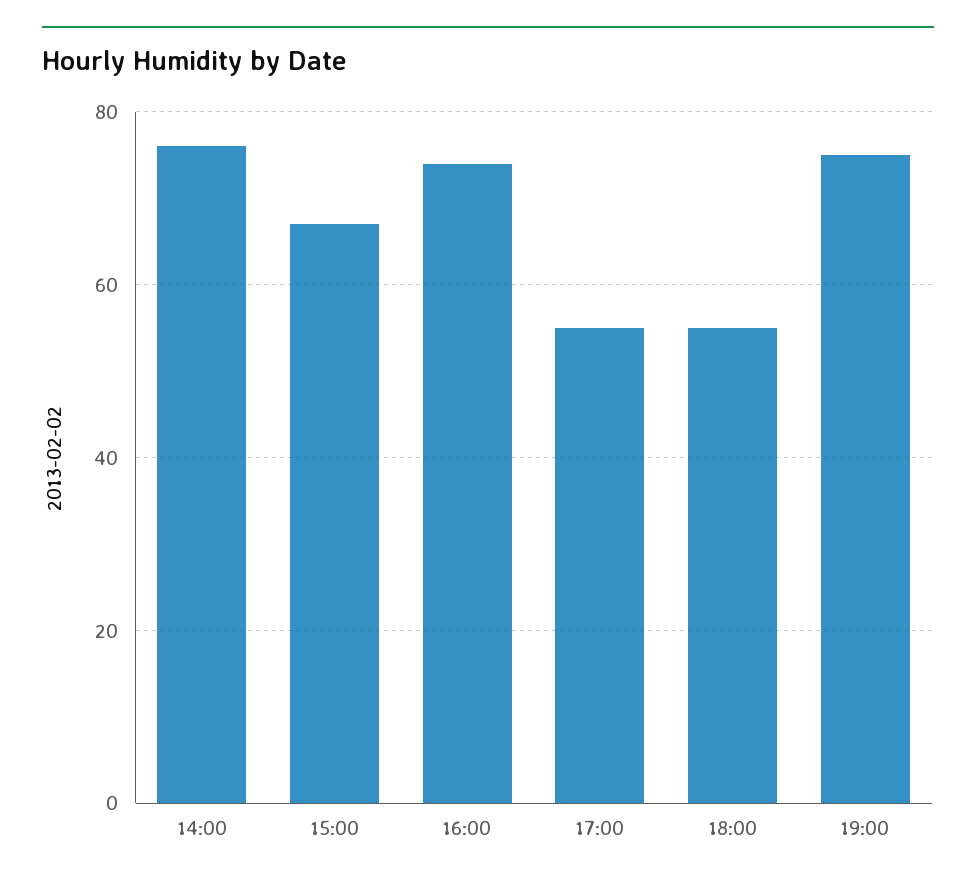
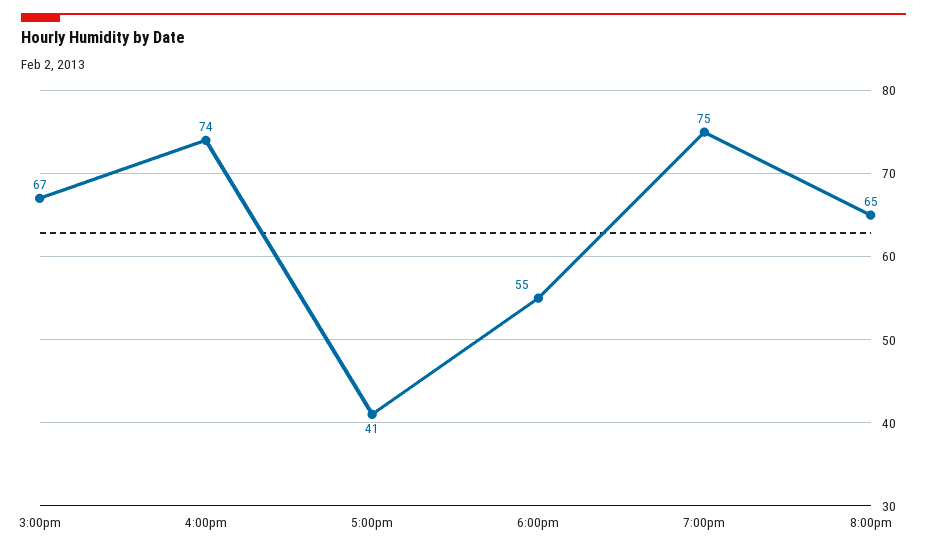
14:00: 75 -> none
17:00: 55 -> 41
8:00pm: none -> 65

